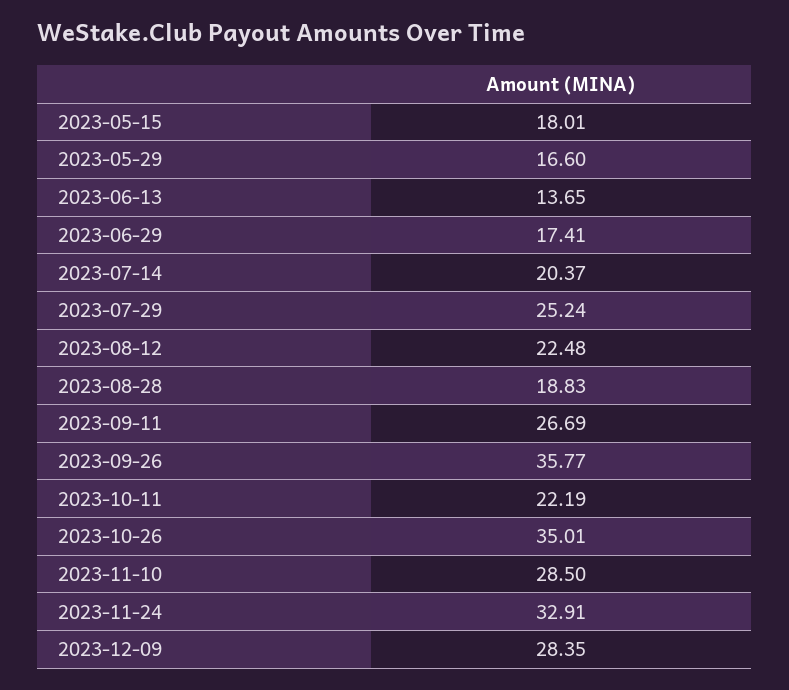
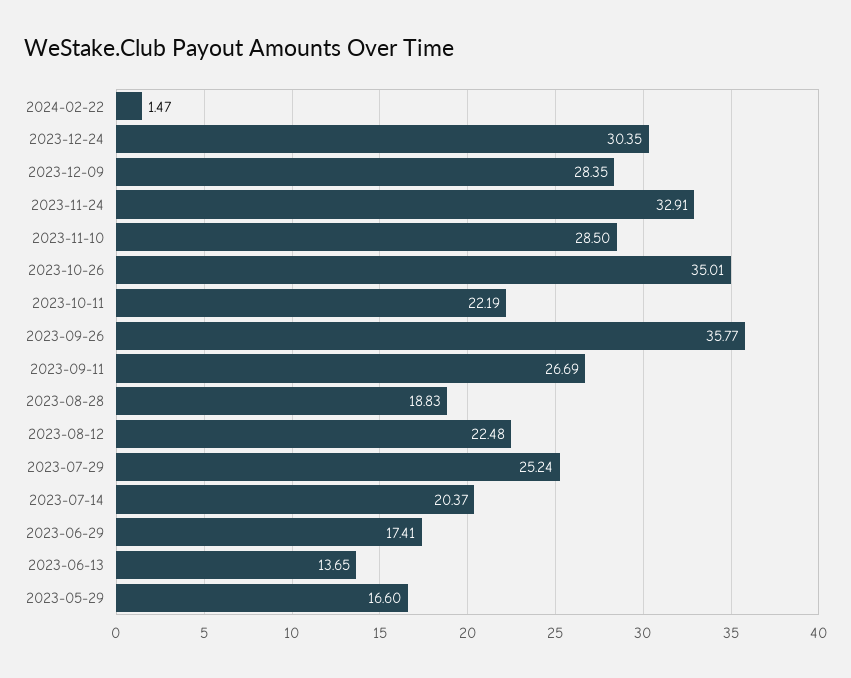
2023-05-15: 18.01 -> none
2024-02-22: none -> 1.47
2023-12-24: none -> 30.35

